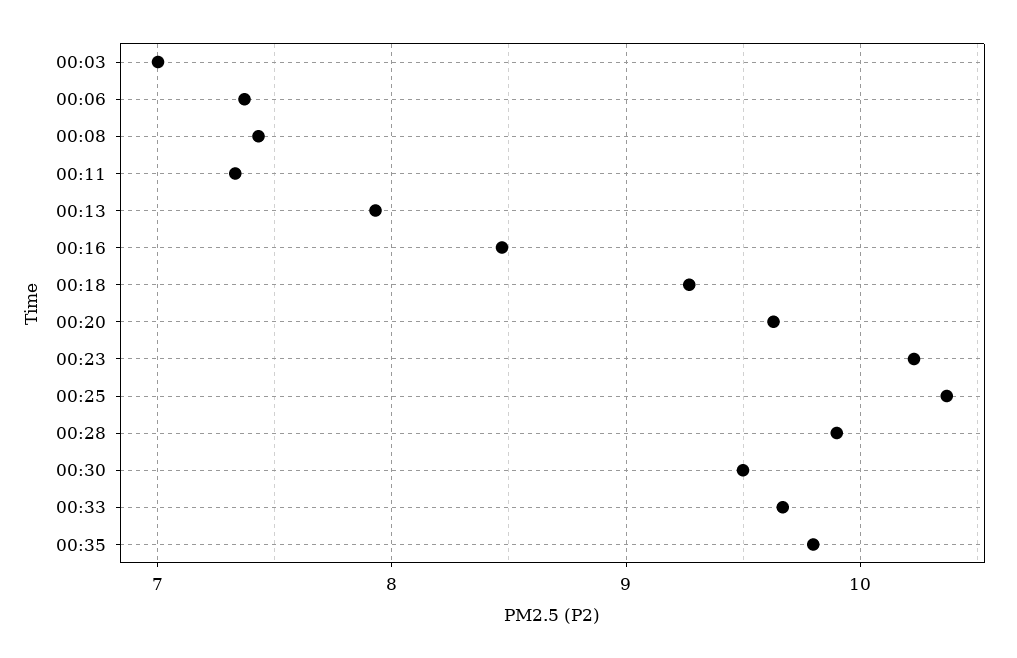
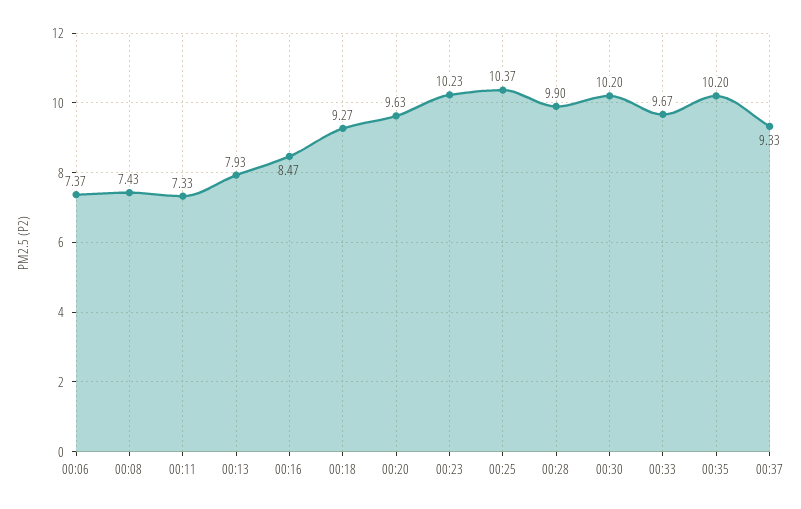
00:03: 7 -> none
00:30: 9.5 -> 10.2
00:35: 9.8 -> 10.2
00:37: none -> 9.33

